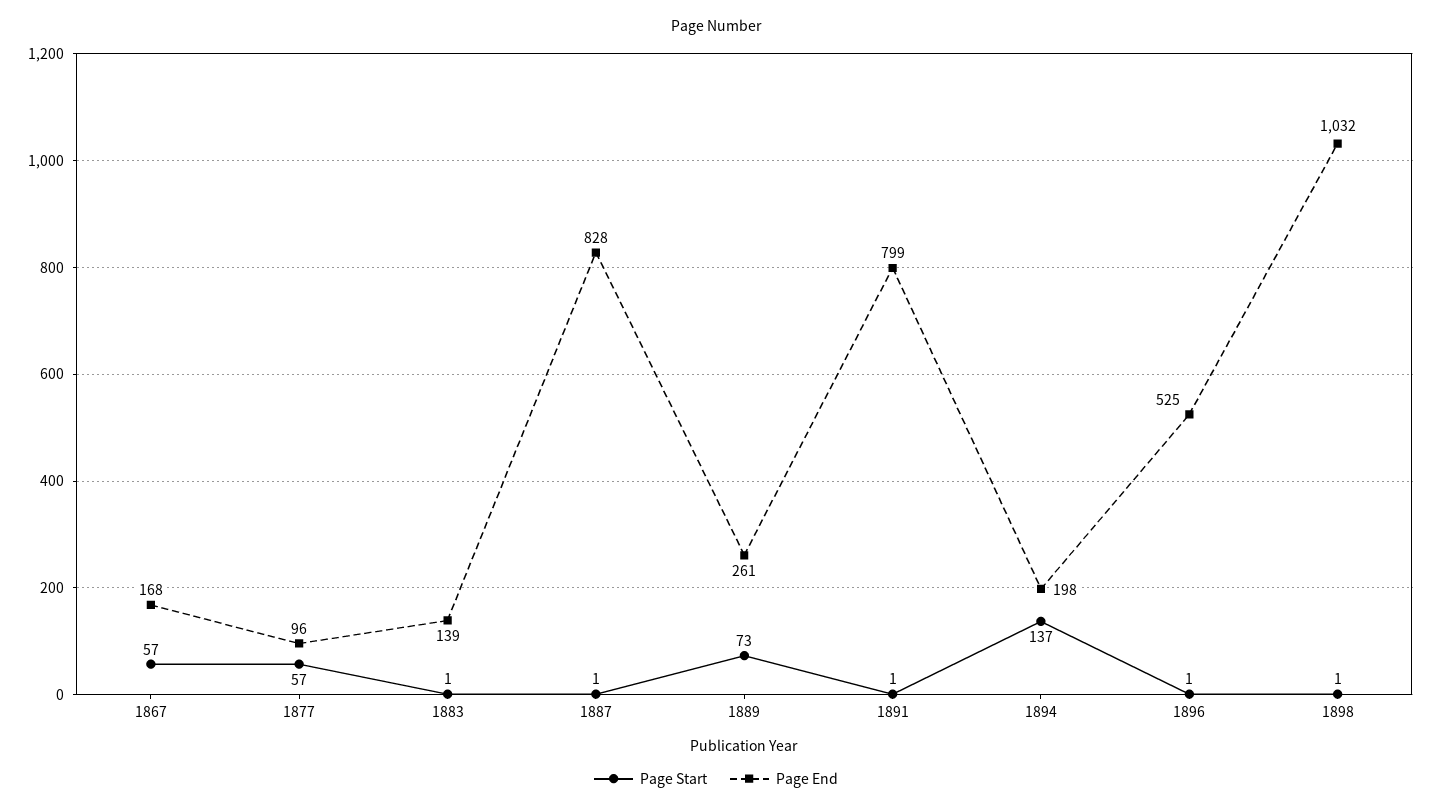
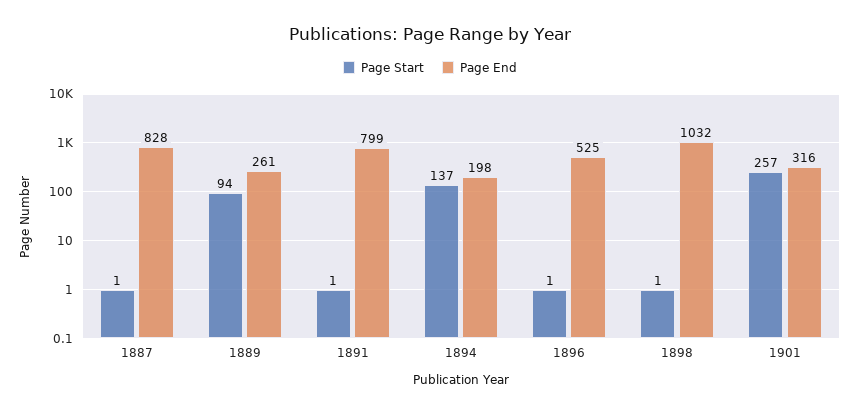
Page Start, 1867: 57 -> none
Page End, 1867: 168 -> none
Page Start, 1877: 57 -> none
Page End, 1877: 96 -> none
Page Start, 1883: 1 -> none
Page End, 1883: 139 -> none
Page Start, 1889: 73 -> 94
Page Start, 1901: none -> 257
Page End, 1901: none -> 316

